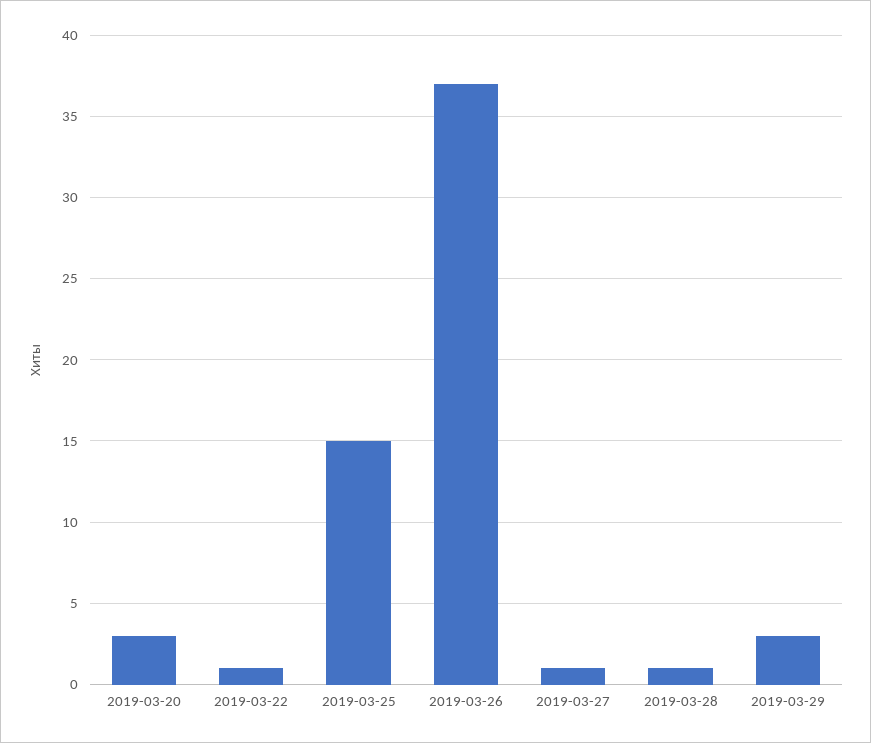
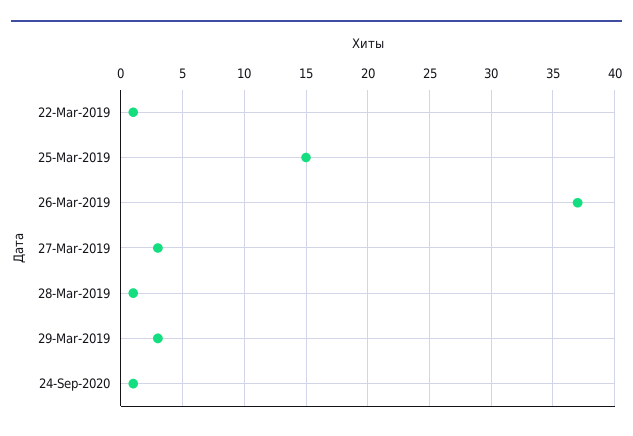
2019-03-20: 3 -> none
2019-03-27: 1 -> 3
24-Sep-2020: none -> 1

